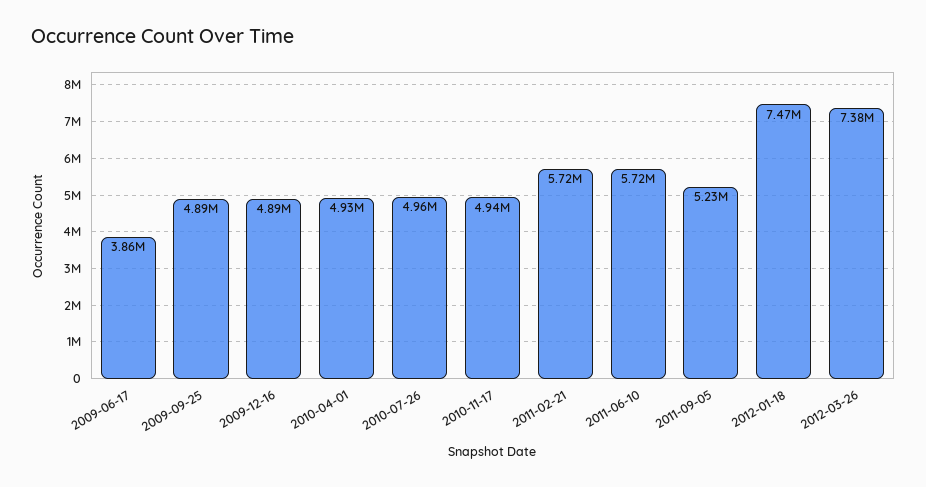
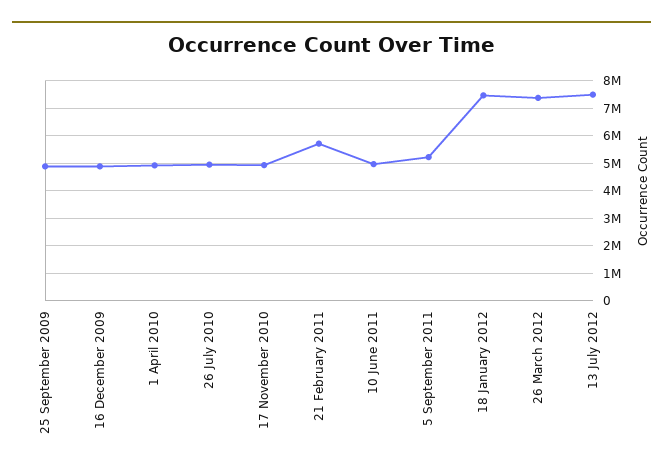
2009-06-17: 3860000 -> none
2011-06-10: 5720000 -> 5000000
13 July 2012: none -> 7500000

